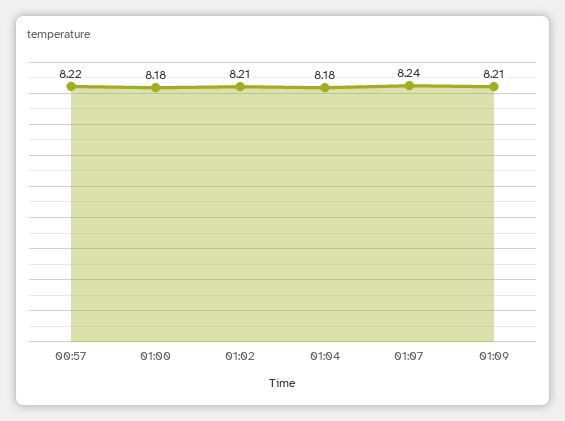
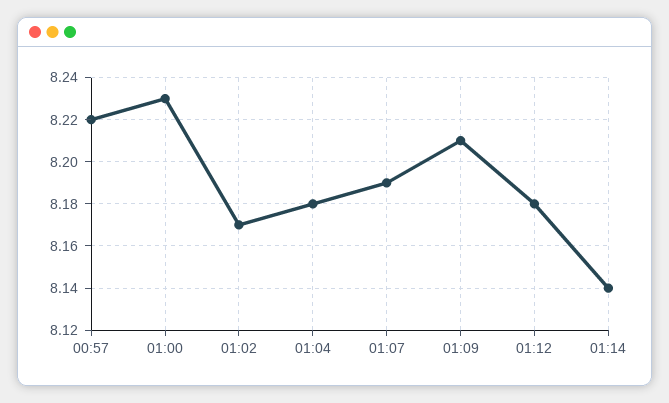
01:00: 8.18 -> 8.23
01:02: 8.21 -> 8.17
01:07: 8.24 -> 8.19
01:12: none -> 8.18
01:14: none -> 8.14

